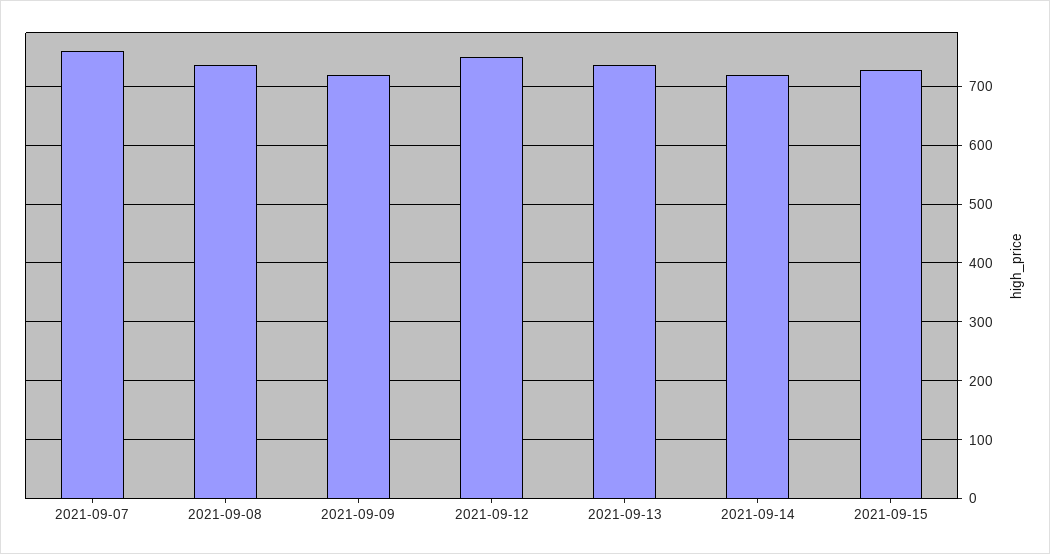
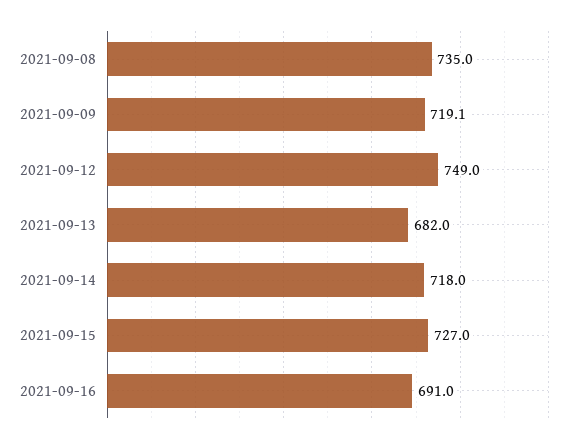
2021-09-07: 760 -> none
2021-09-13: 740 -> 682
2021-09-16: none -> 691

